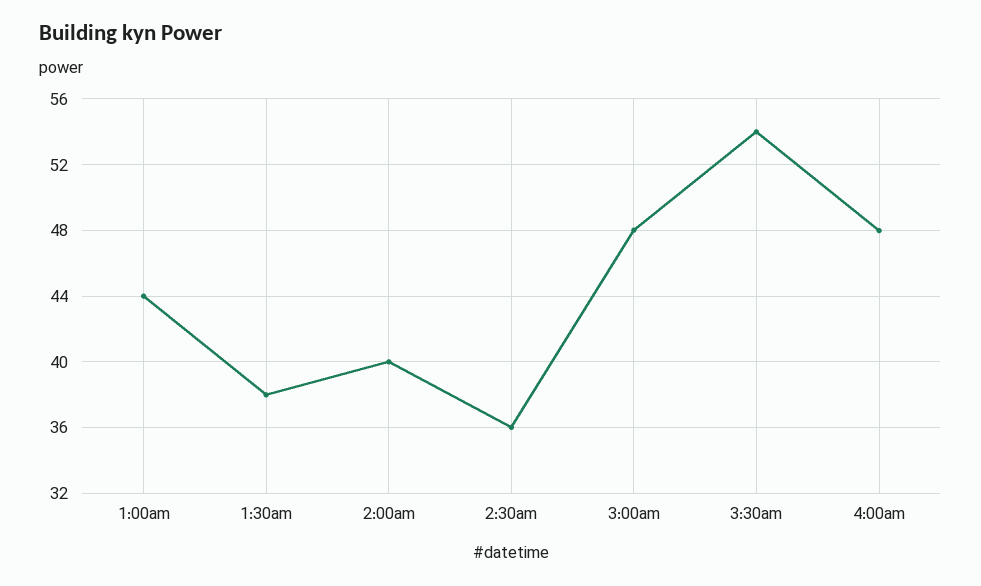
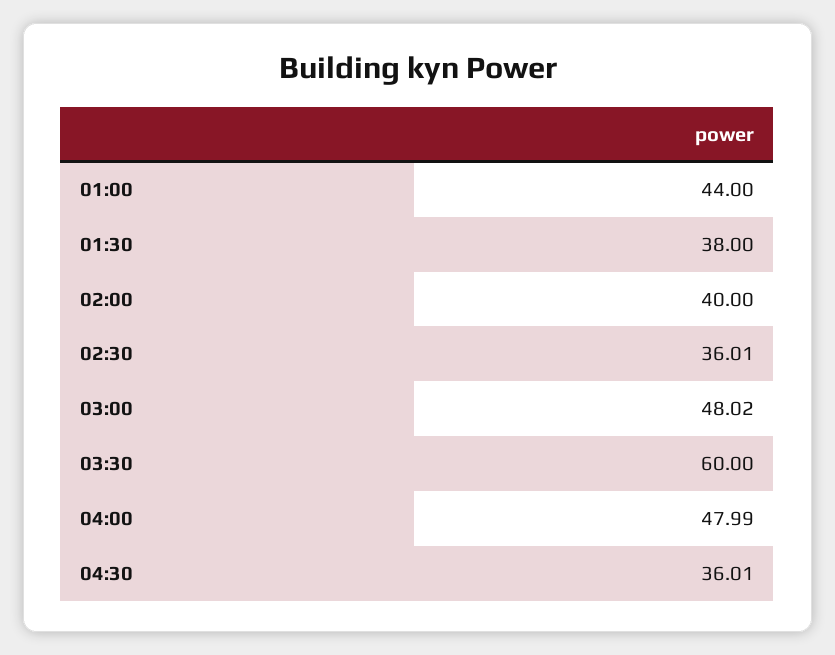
3:30am: 54 -> 60
04:30: none -> 36.01

